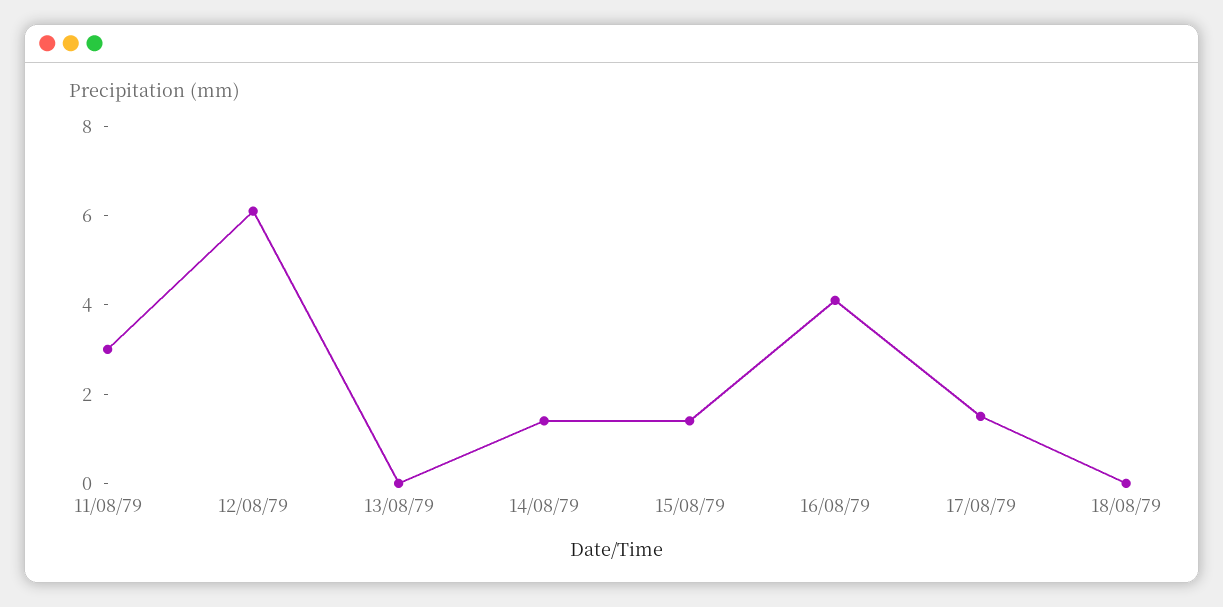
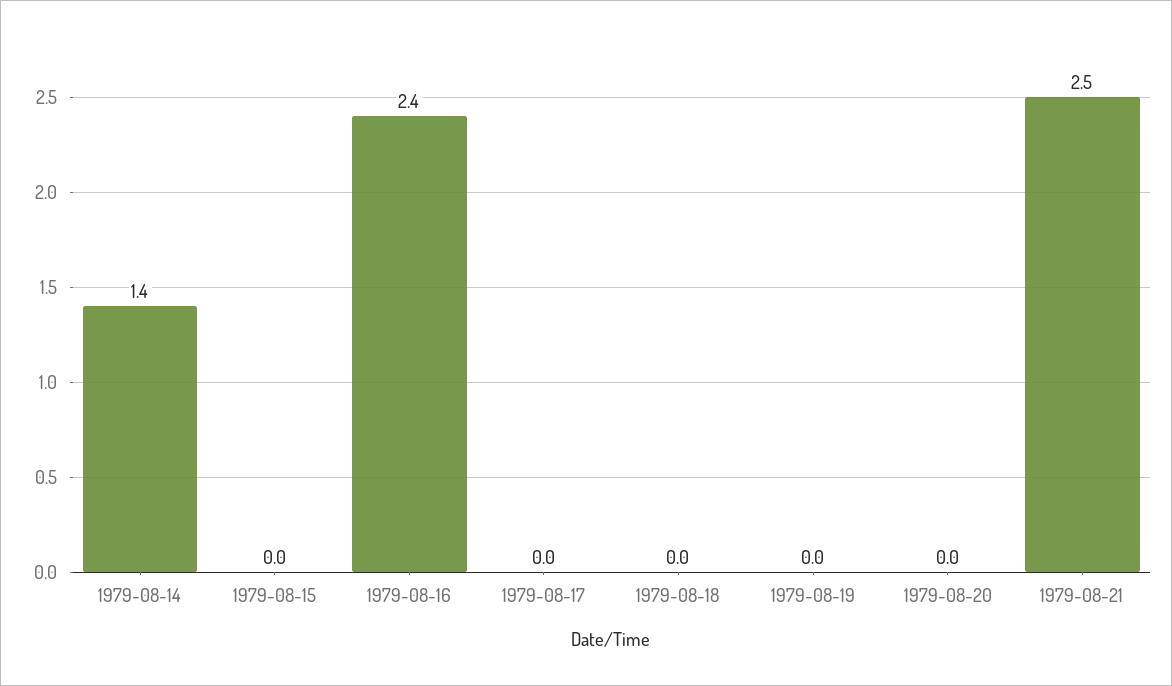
11/08/79: 3 -> none
12/08/79: 6 -> none
13/08/79: 0 -> none
15/08/79: 1.5 -> 0
16/08/79: 4 -> 2.4
17/08/79: 1.5 -> 0
1979-08-19: none -> 0
1979-08-20: none -> 0
1979-08-21: none -> 2.5

